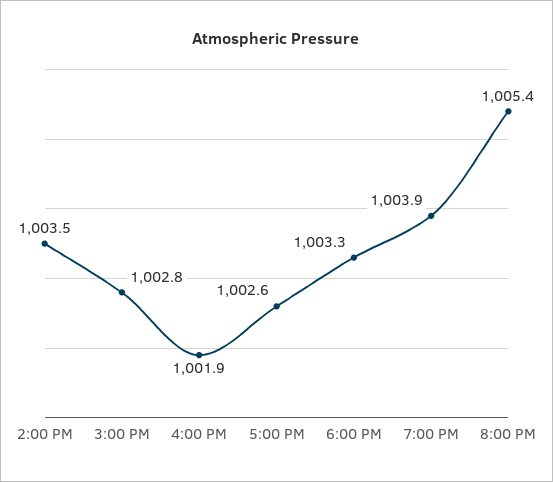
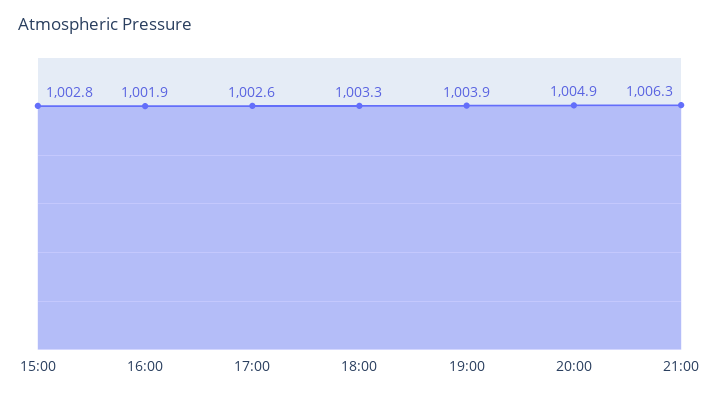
2:00 PM: 1003.5 -> none
8:00 PM: 1005.4 -> 1004.9
21:00: none -> 1006.3

